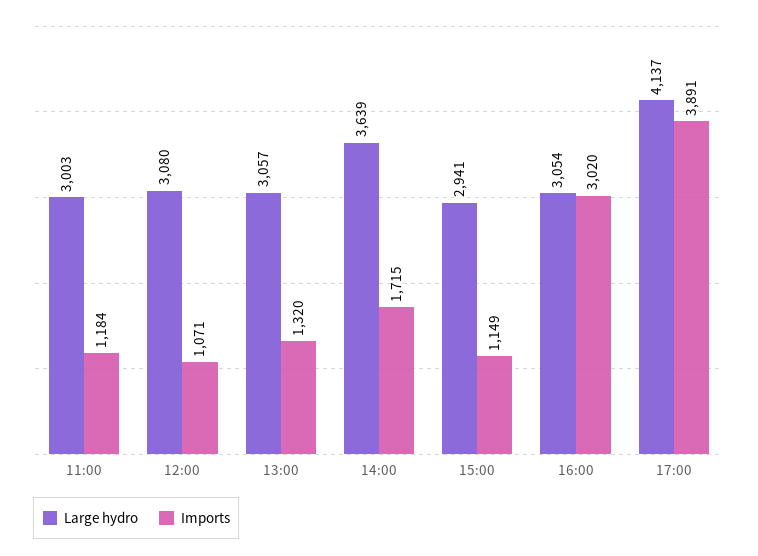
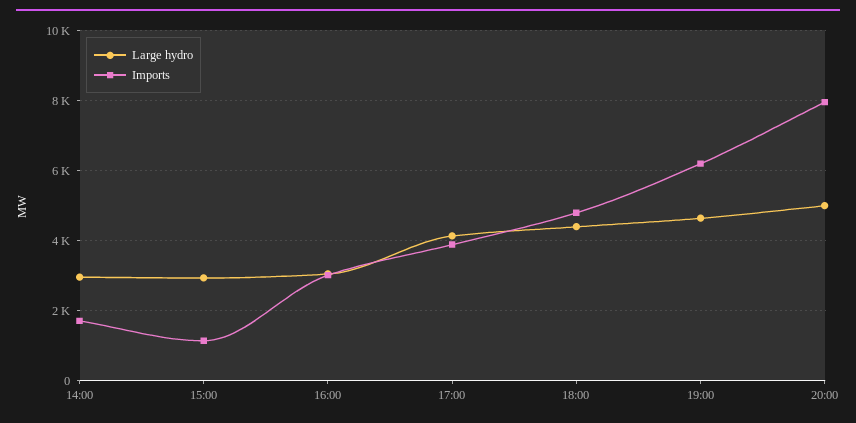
Large hydro, 11:00: 3003 -> none
Imports, 11:00: 1184 -> none
Large hydro, 12:00: 3080 -> none
Imports, 12:00: 1071 -> none
Large hydro, 13:00: 3057 -> none
Imports, 13:00: 1320 -> none
Large hydro, 14:00: 3639 -> 3000
Large hydro, 18:00: none -> 4400
Imports, 18:00: none -> 4800
Large hydro, 19:00: none -> 4600
Imports, 19:00: none -> 6200
Large hydro, 20:00: none -> 5000
Imports, 20:00: none -> 8000

